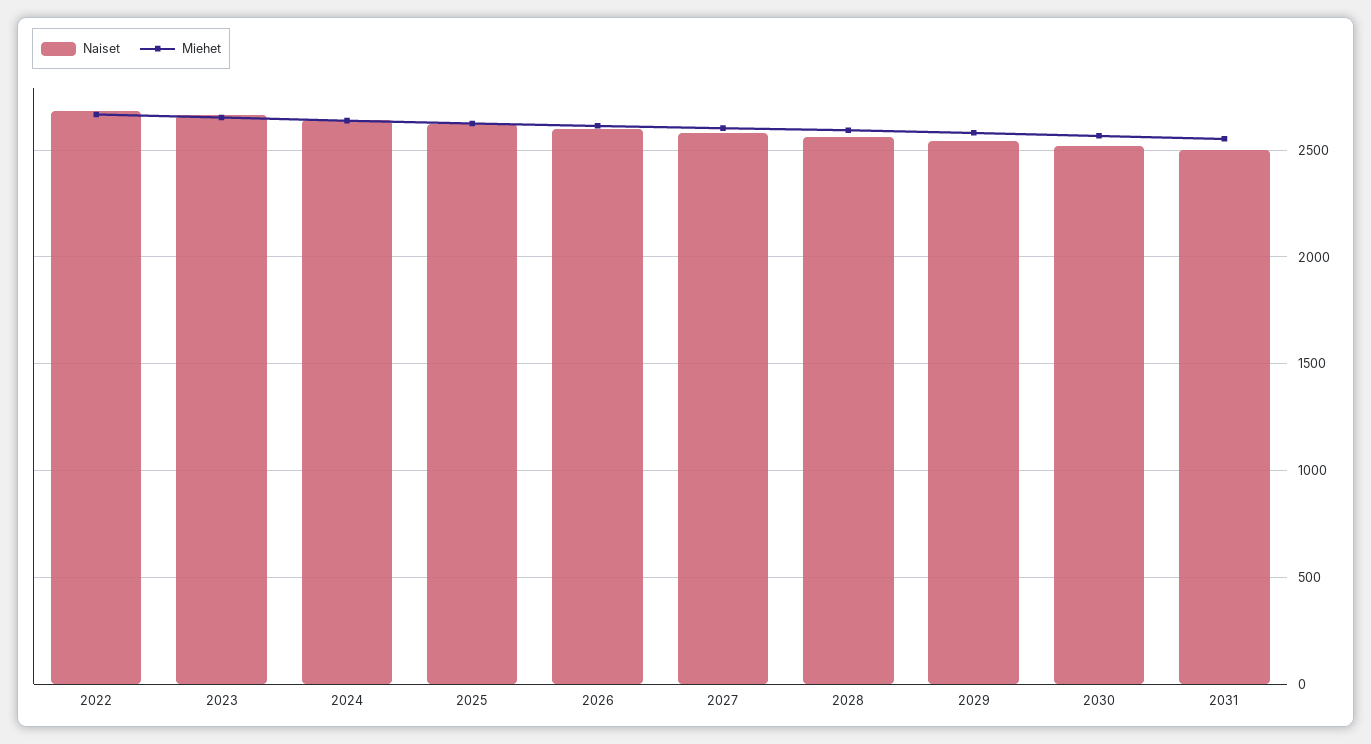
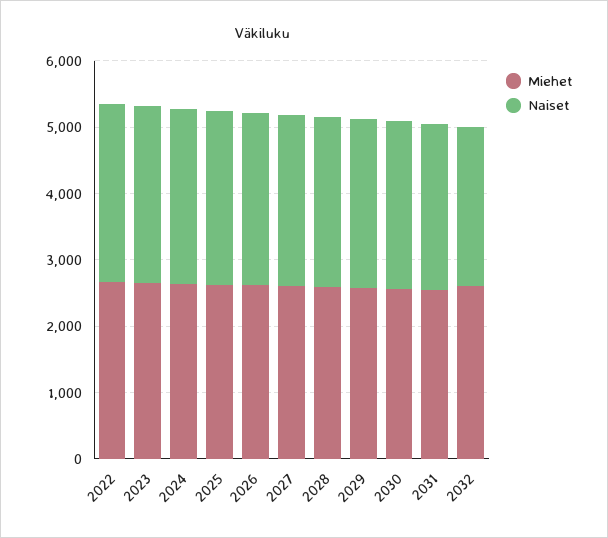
Miehet, 2032: none -> 2600
Naiset, 2032: none -> 2400

